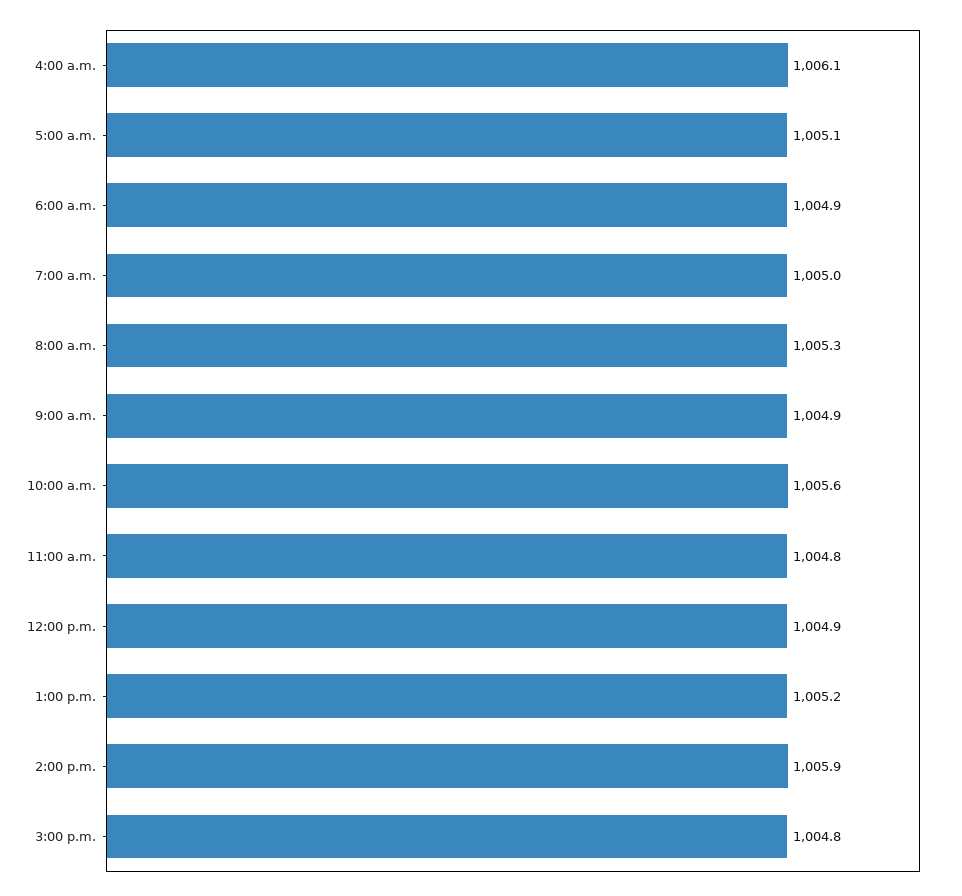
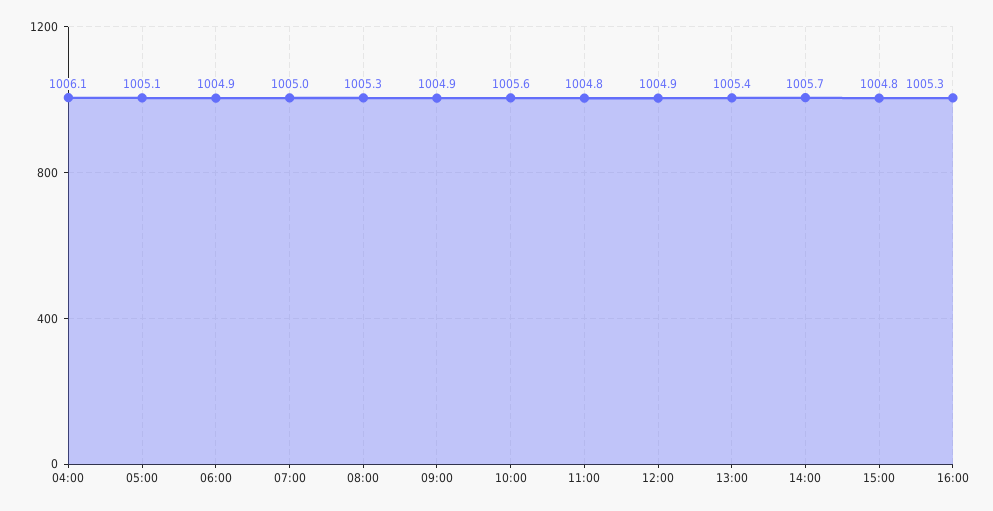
1:00 p.m.: 1005.2 -> 1005.4
2:00 p.m.: 1005.9 -> 1005.7
16:00: none -> 1005.3

